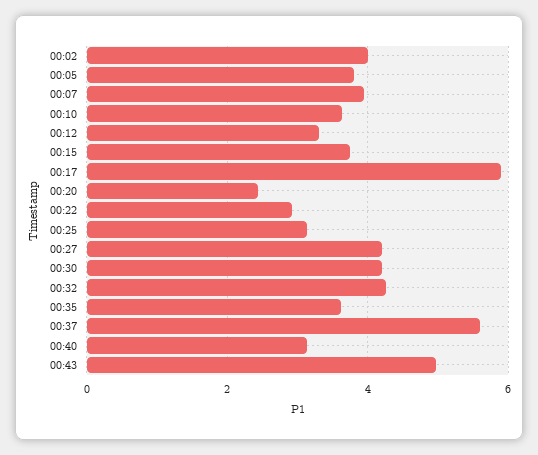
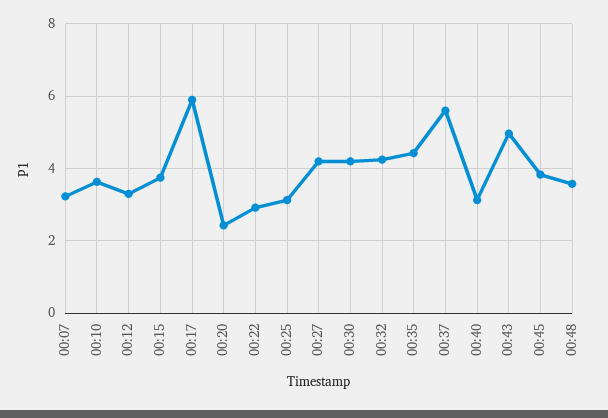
00:02: 4 -> none
00:05: 3.8 -> none
00:07: 4 -> 3.2
00:35: 3.6 -> 4.4
00:45: none -> 3.8
00:48: none -> 3.6

